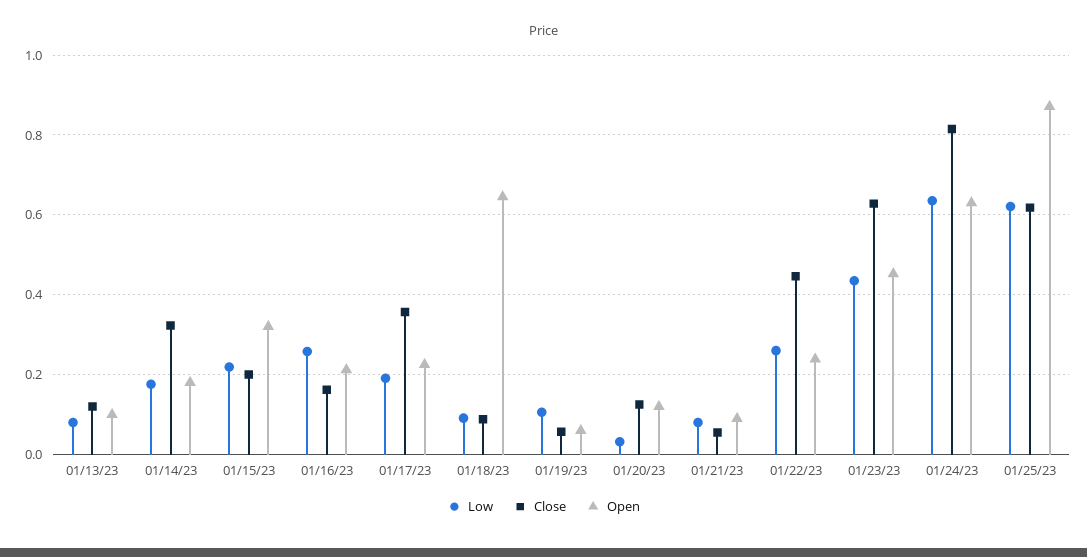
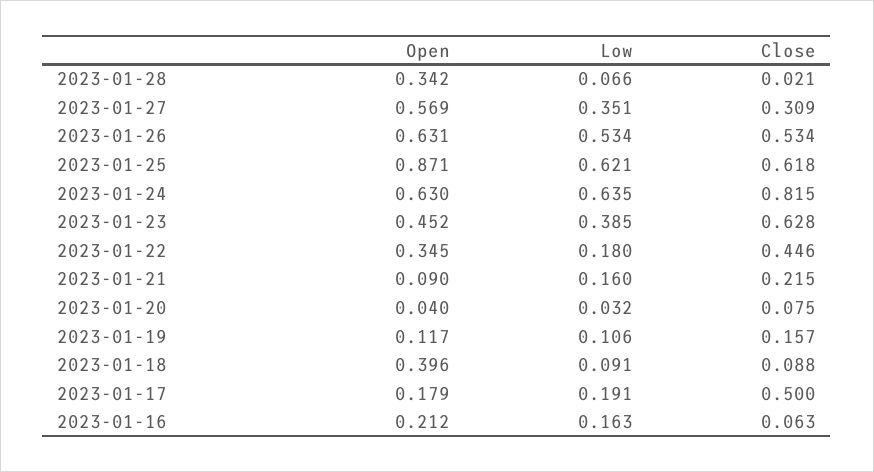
Low, 01/13/23: 0.08 -> none
Close, 01/13/23: 0.12 -> none
Open, 01/13/23: 0.1 -> none
Low, 01/14/23: 0.18 -> none
Close, 01/14/23: 0.32 -> none
Open, 01/14/23: 0.18 -> none
Low, 01/15/23: 0.22 -> none
Close, 01/15/23: 0.2 -> none
Open, 01/15/23: 0.32 -> none
Low, 01/16/23: 0.26 -> 0.163
Close, 01/16/23: 0.16 -> 0.063
Close, 01/17/23: 0.36 -> 0.5
Open, 01/17/23: 0.22 -> 0.179
Open, 01/18/23: 0.64 -> 0.396
Close, 01/19/23: 0.06 -> 0.157
Open, 01/19/23: 0.06 -> 0.117
Close, 01/20/23: 0.12 -> 0.075
Open, 01/20/23: 0.12 -> 0.04
Low, 01/21/23: 0.08 -> 0.16
Close, 01/21/23: 0.06 -> 0.215
Low, 01/22/23: 0.26 -> 0.18
Open, 01/22/23: 0.24 -> 0.345
Low, 01/23/23: 0.44 -> 0.385
Open, 2023-01-28: none -> 0.342
Low, 2023-01-28: none -> 0.066
Close, 2023-01-28: none -> 0.021
Open, 2023-01-27: none -> 0.569
Low, 2023-01-27: none -> 0.351
Close, 2023-01-27: none -> 0.309
Open, 2023-01-26: none -> 0.631
Low, 2023-01-26: none -> 0.534
Close, 2023-01-26: none -> 0.534

